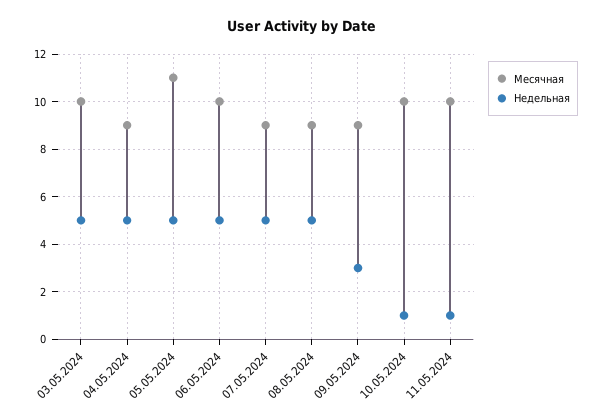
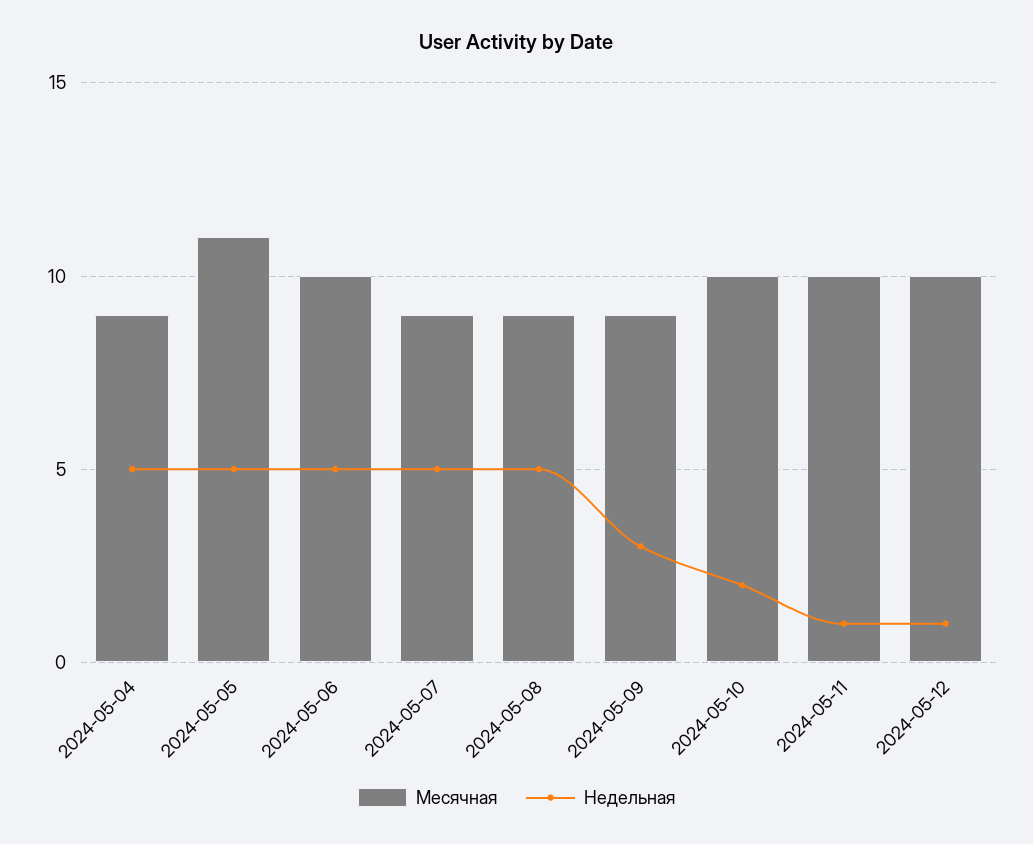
Месячная, 03.05.2024: 10 -> none
Недельная, 03.05.2024: 5 -> none
Недельная, 10.05.2024: 1 -> 2
Месячная, 2024-05-12: none -> 10
Недельная, 2024-05-12: none -> 1

